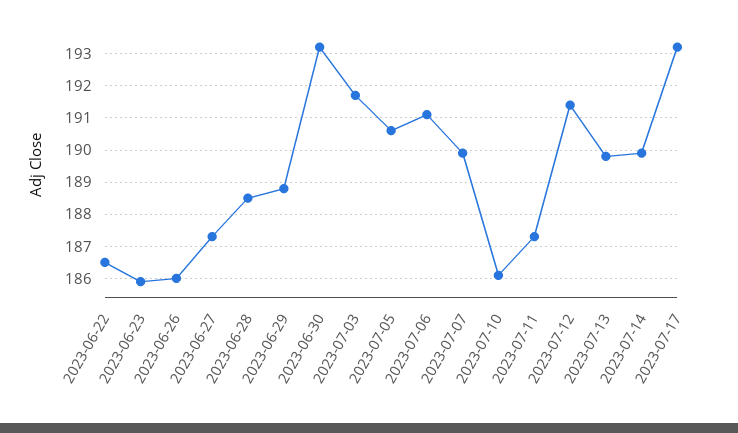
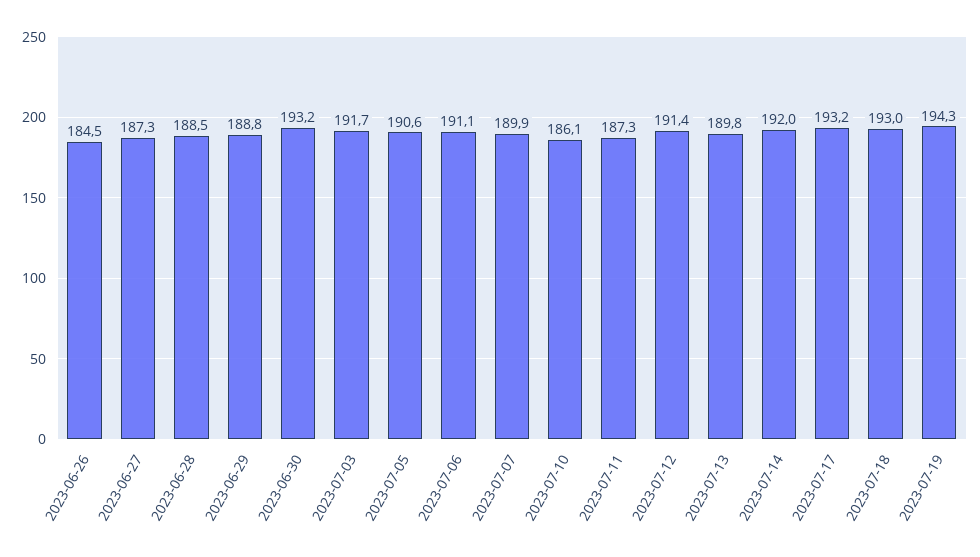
2023-06-22: 186.5 -> none
2023-06-23: 186 -> none
2023-06-26: 186 -> 184.5
2023-07-14: 190 -> 192
2023-07-18: none -> 193
2023-07-19: none -> 194.3

